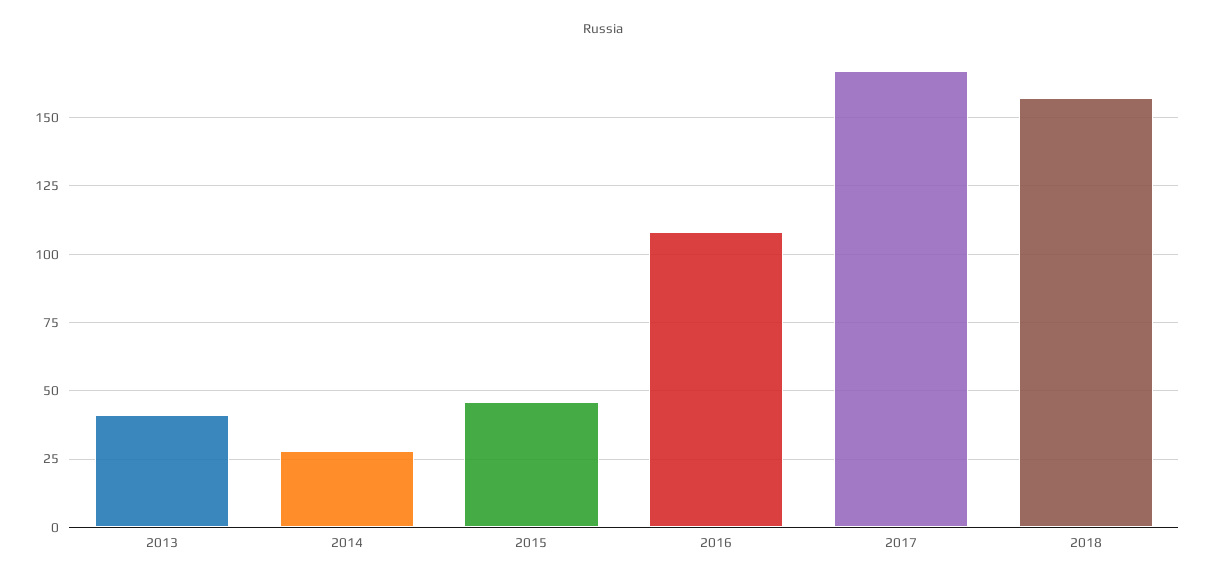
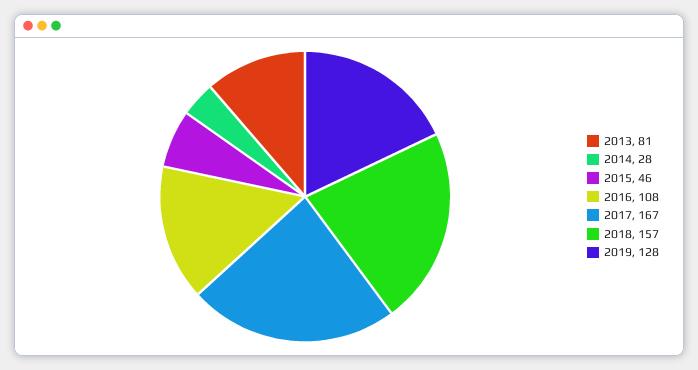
2013: 40 -> 81
2019: none -> 128

